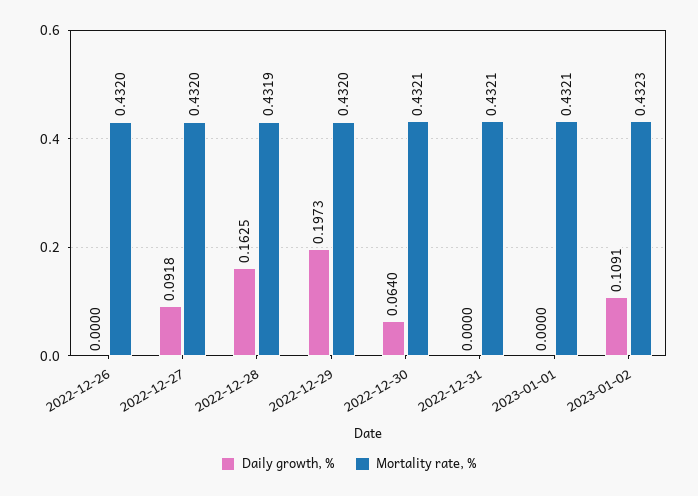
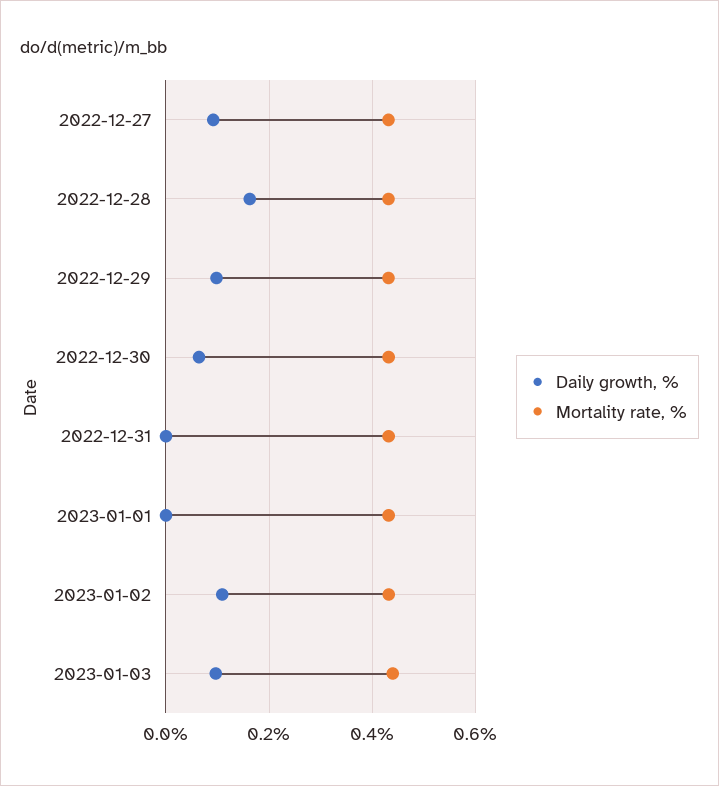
Daily growth, %, 2022-12-26: 0 -> none
Mortality rate, %, 2022-12-26: 0.432 -> none
Daily growth, %, 2022-12-29: 0.1973 -> 0.1
Daily growth, %, 2023-01-03: none -> 0.1
Mortality rate, %, 2023-01-03: none -> 0.44

